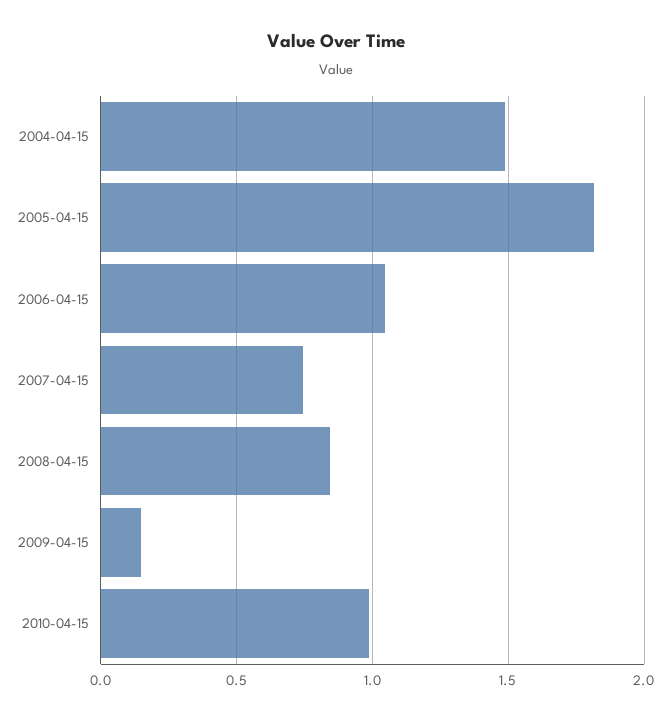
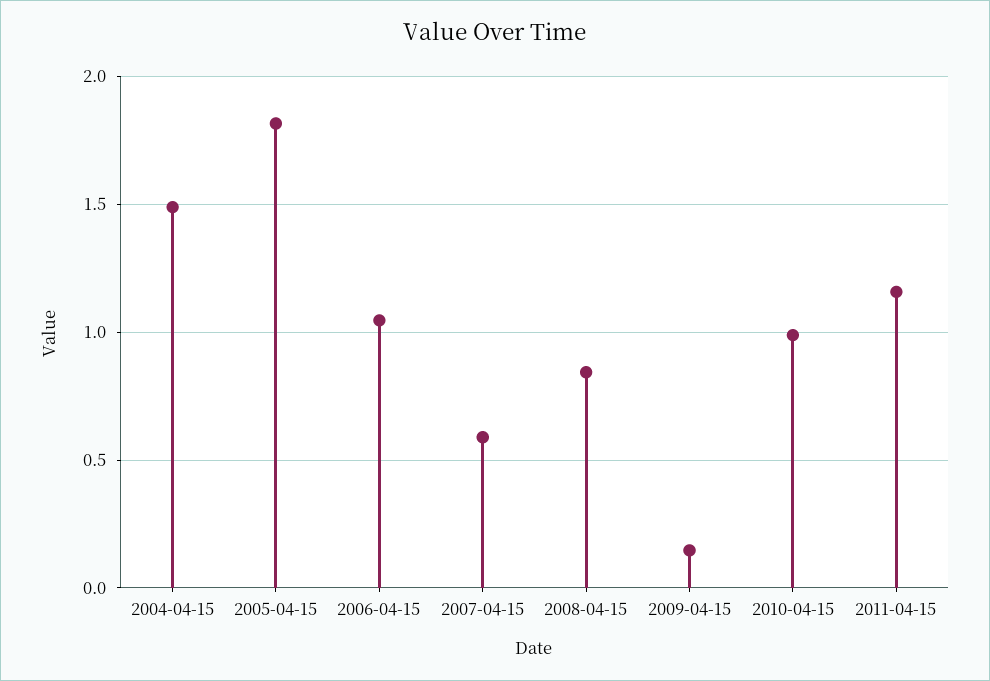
2007-04-15: 0.75 -> 0.6
2011-04-15: none -> 1.15

